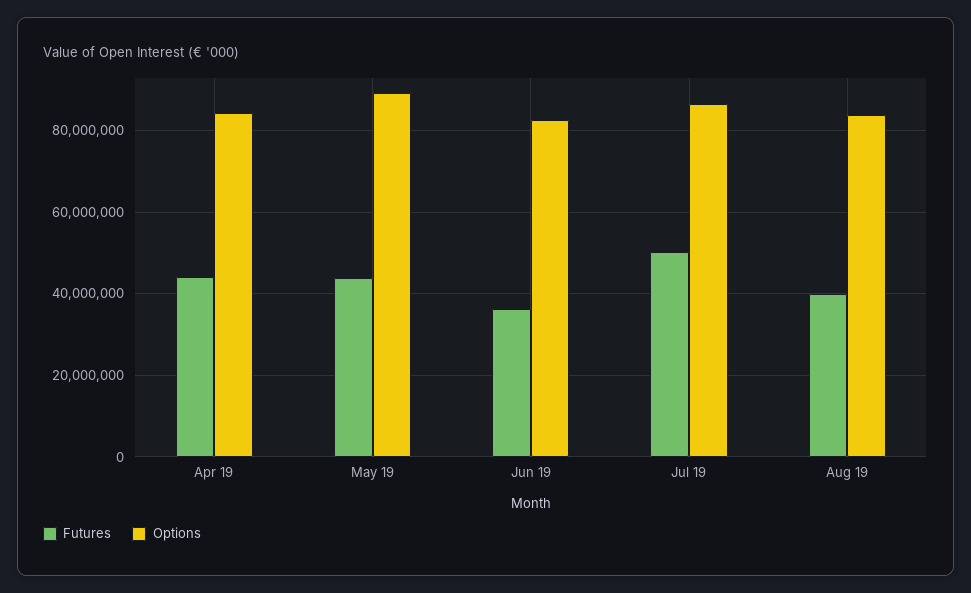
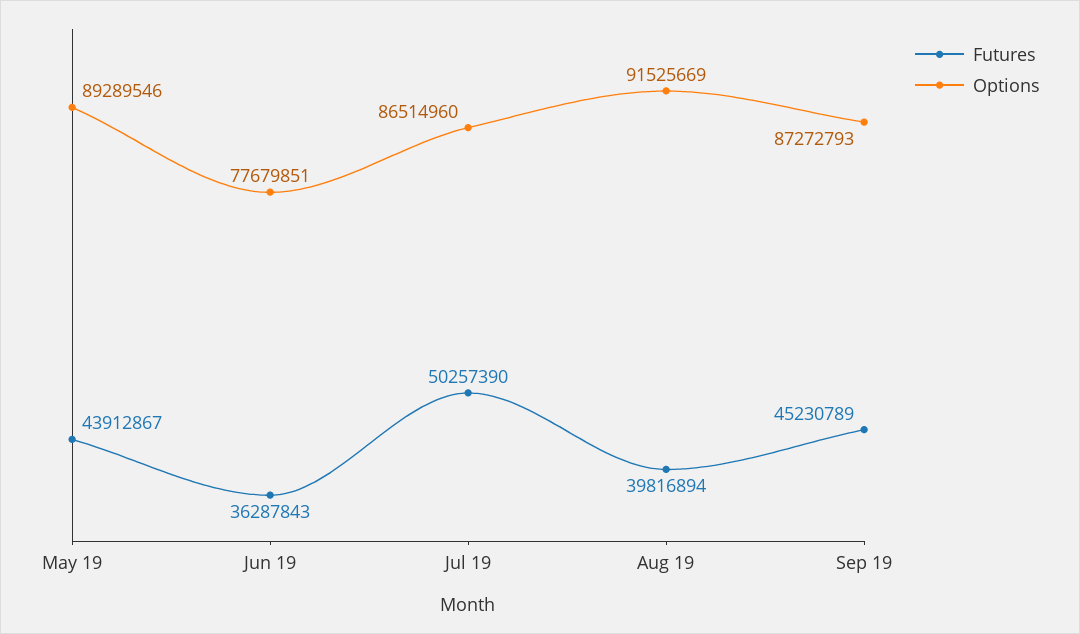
Futures, Apr 19: 44000000 -> none
Options, Apr 19: 84000000 -> none
Options, Jun 19: 82000000 -> 77679851
Options, Aug 19: 84000000 -> 91525669
Futures, Sep 19: none -> 45230789
Options, Sep 19: none -> 87272793

